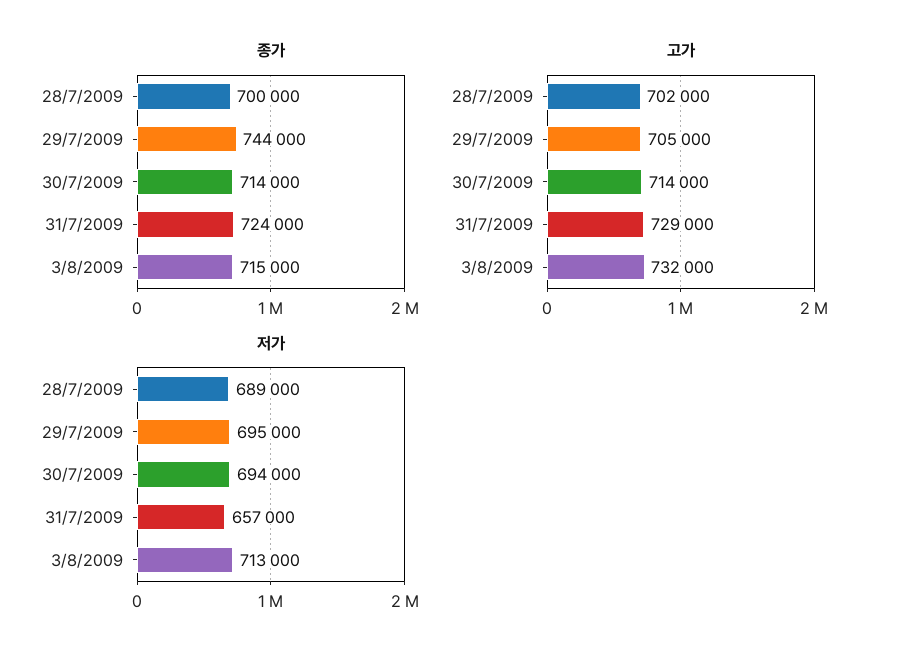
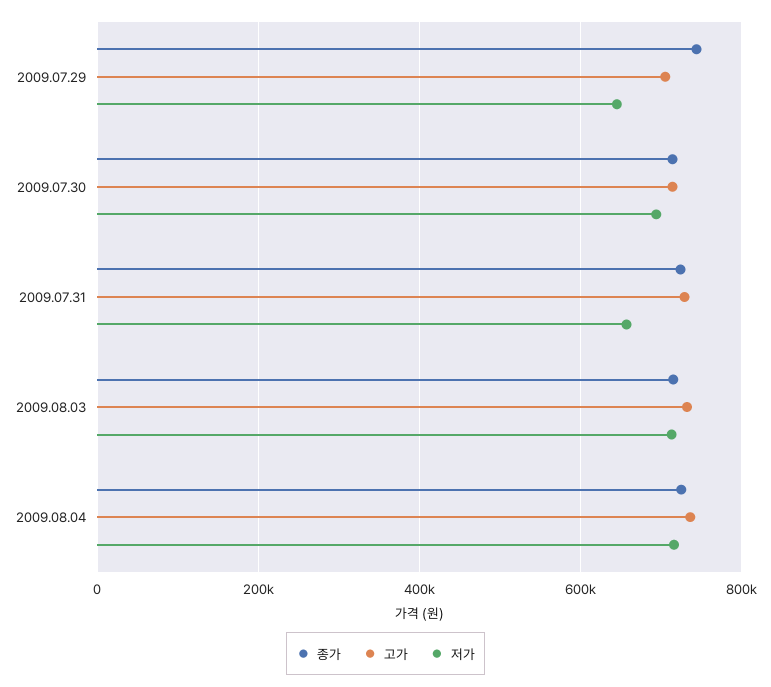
종가, 28/7/2009: 700000 -> none
고가, 28/7/2009: 702000 -> none
저가, 28/7/2009: 689000 -> none
저가, 29/7/2009: 695000 -> 640000
종가, 2009.08.04: none -> 720000
고가, 2009.08.04: none -> 740000
저가, 2009.08.04: none -> 720000

